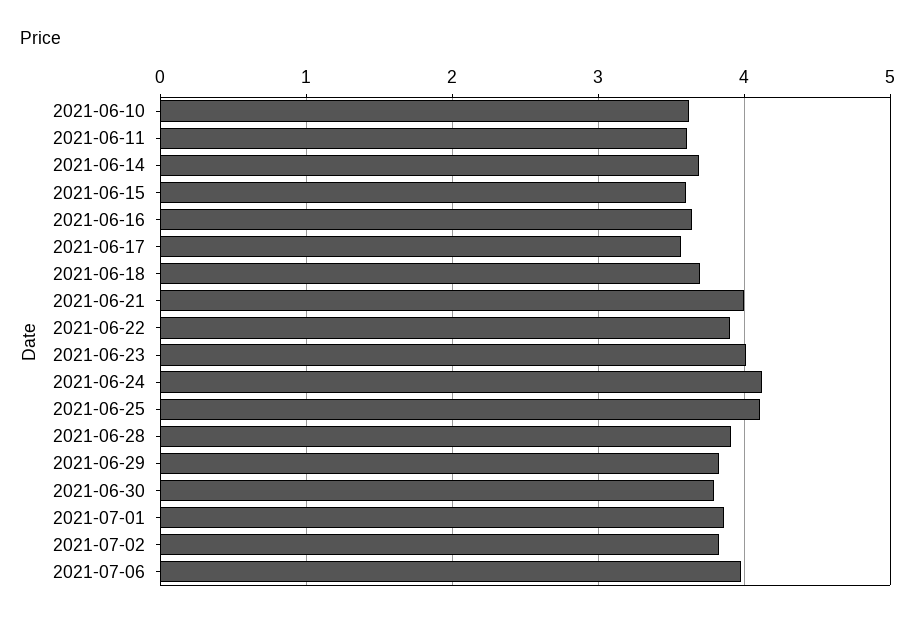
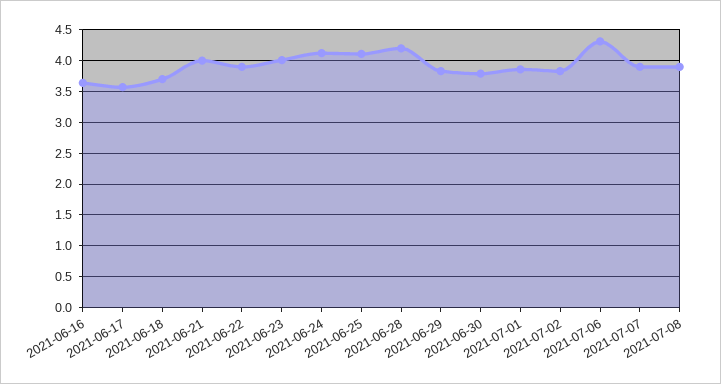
2021-06-10: 3.6 -> none
2021-06-11: 3.6 -> none
2021-06-14: 3.7 -> none
2021-06-15: 3.6 -> none
2021-06-28: 3.9 -> 4.2
2021-07-06: 4 -> 4.3
2021-07-07: none -> 3.9
2021-07-08: none -> 3.9

